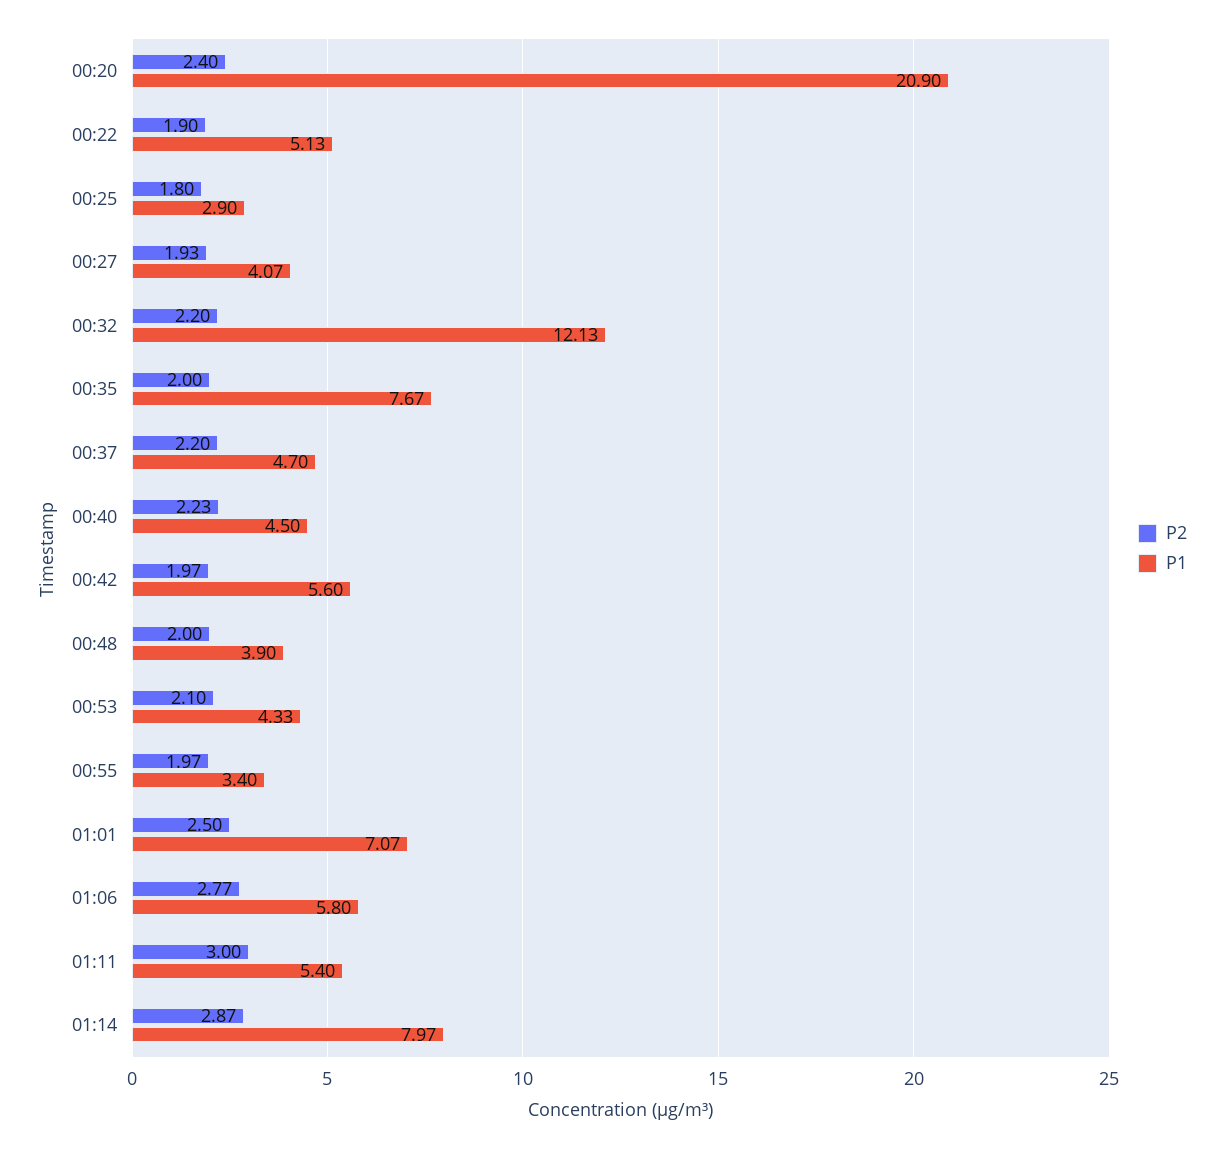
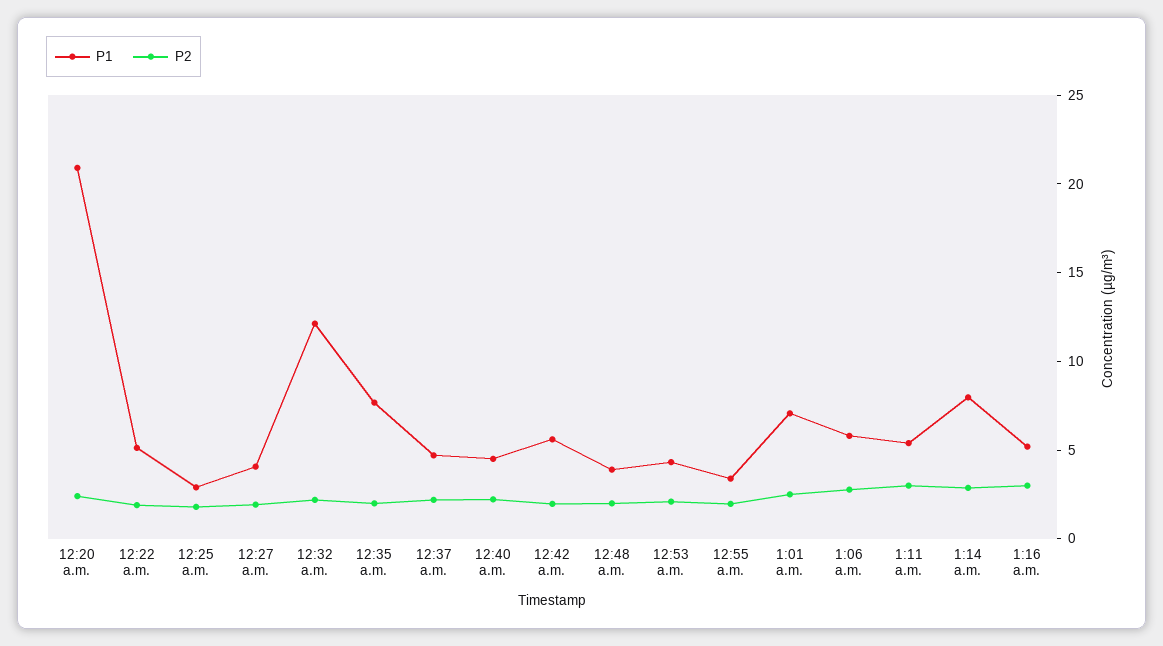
P1, 1:16 a.m.: none -> 5
P2, 1:16 a.m.: none -> 3

